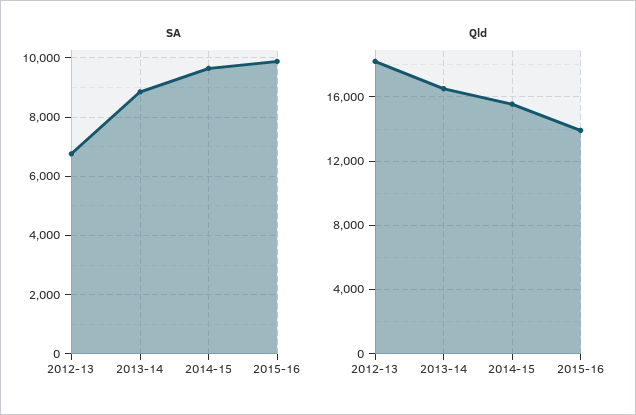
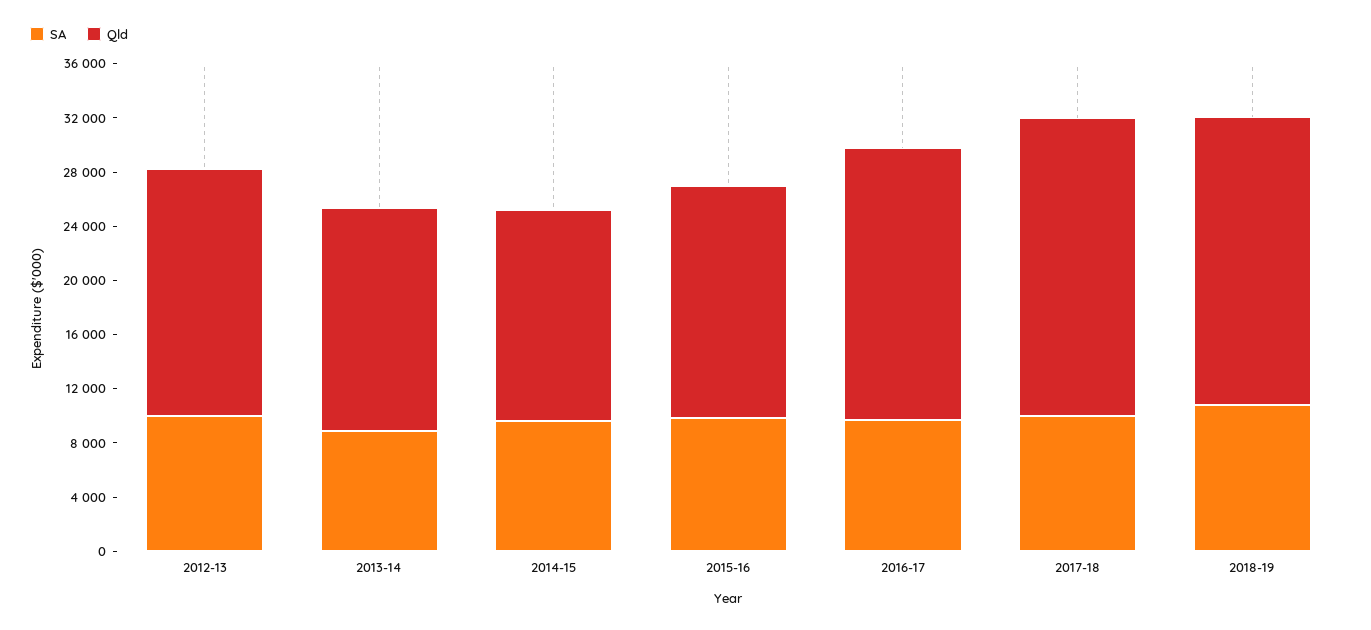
SA, 2012-13: 6750 -> 10000
Qld, 2015-16: 14000 -> 17000
SA, 2016-17: none -> 10000
Qld, 2016-17: none -> 20000
SA, 2017-18: none -> 10000
Qld, 2017-18: none -> 22000
SA, 2018-19: none -> 11000
Qld, 2018-19: none -> 21000

